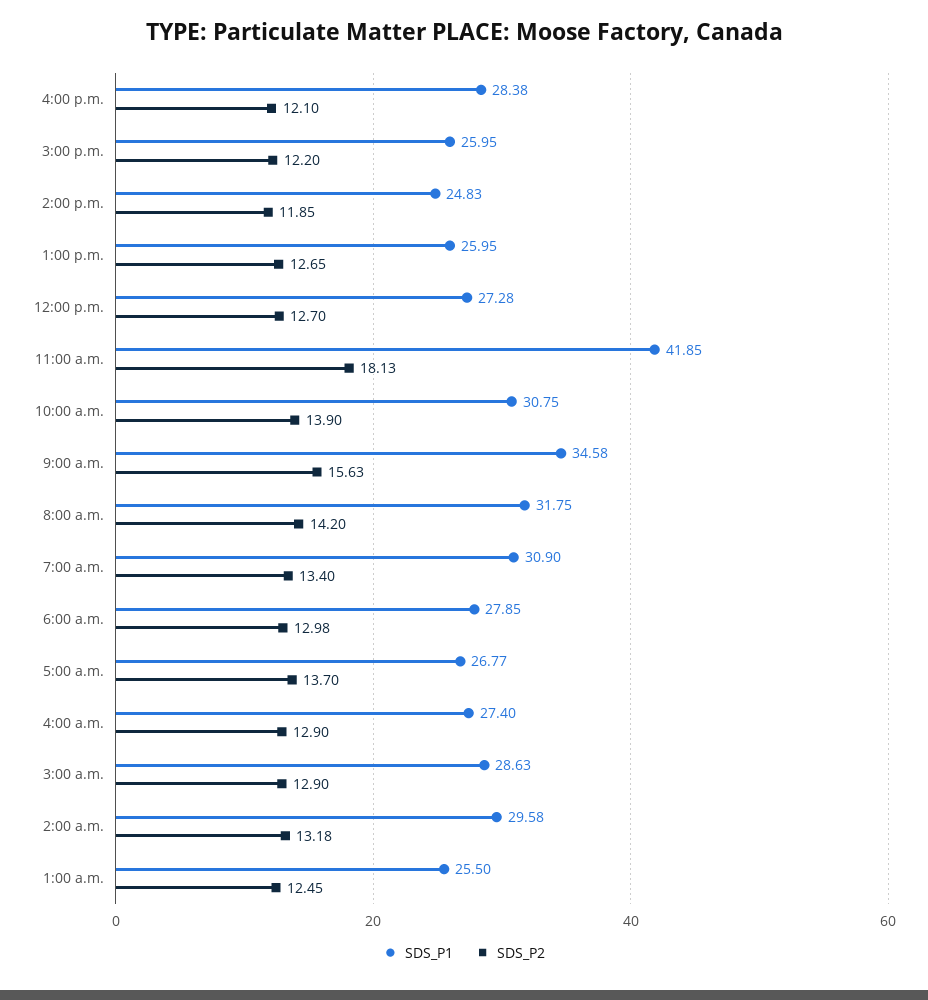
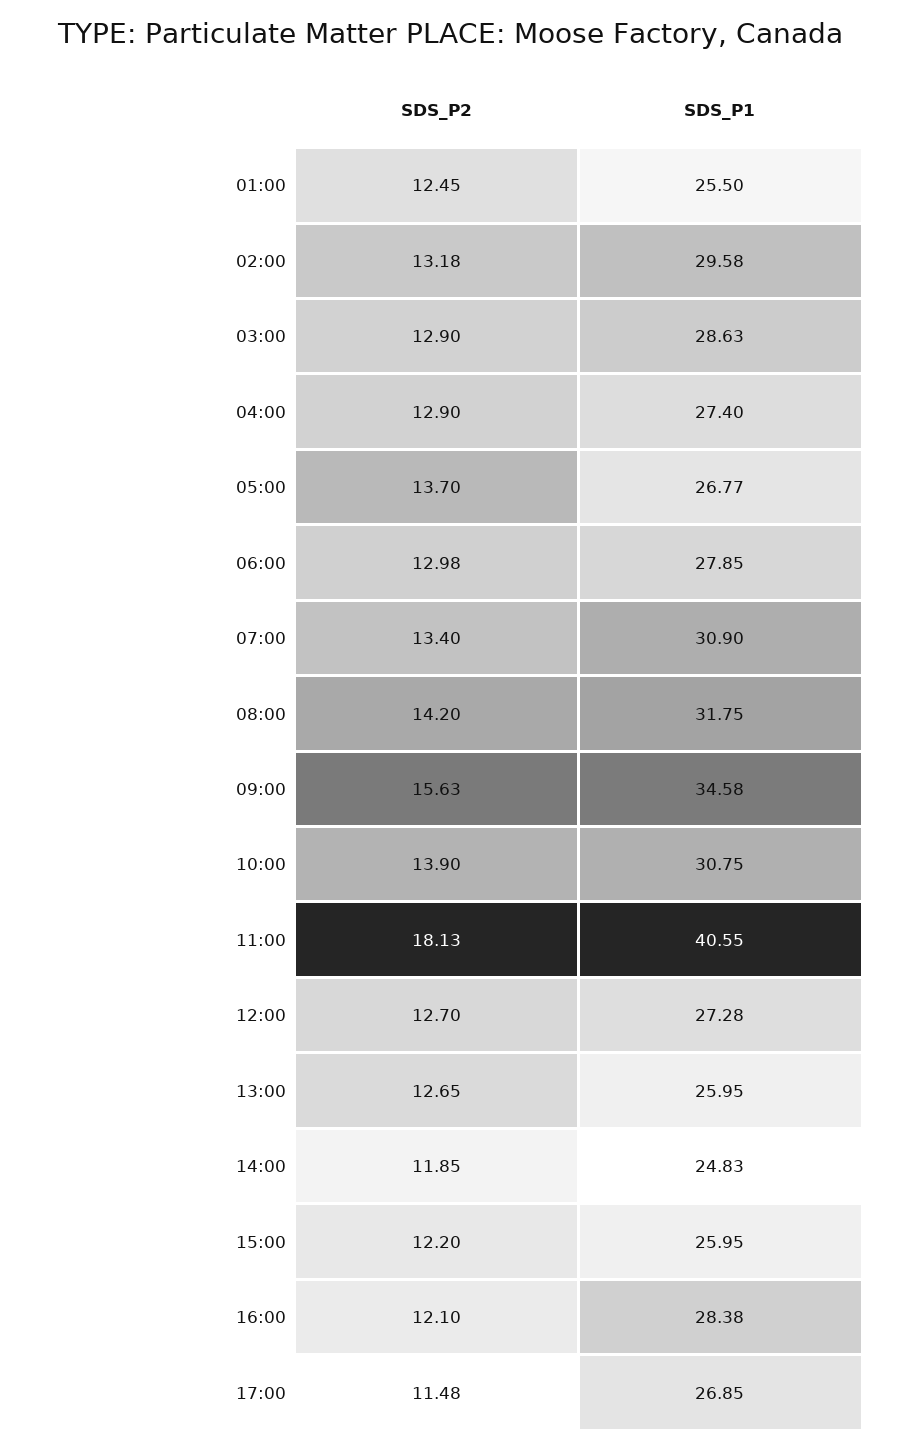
SDS_P1, 11:00 a.m.: 41.85 -> 40.55
SDS_P2, 17:00: none -> 11.48
SDS_P1, 17:00: none -> 26.85

